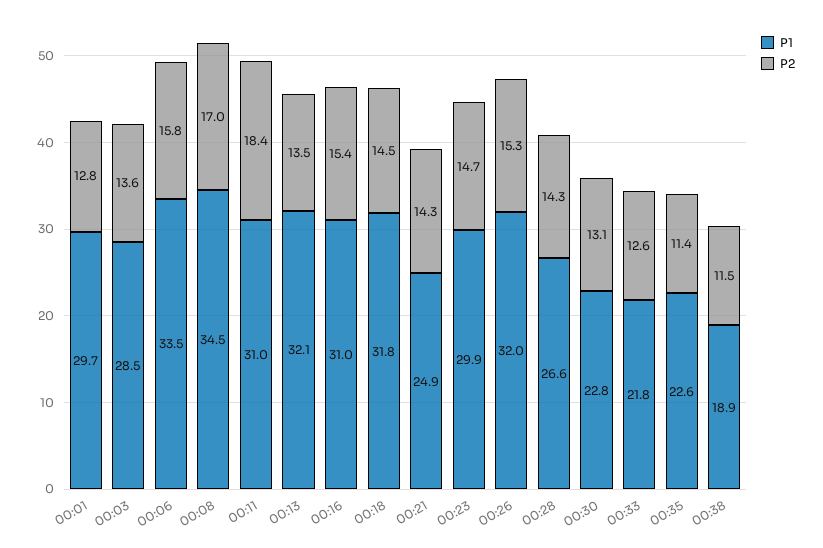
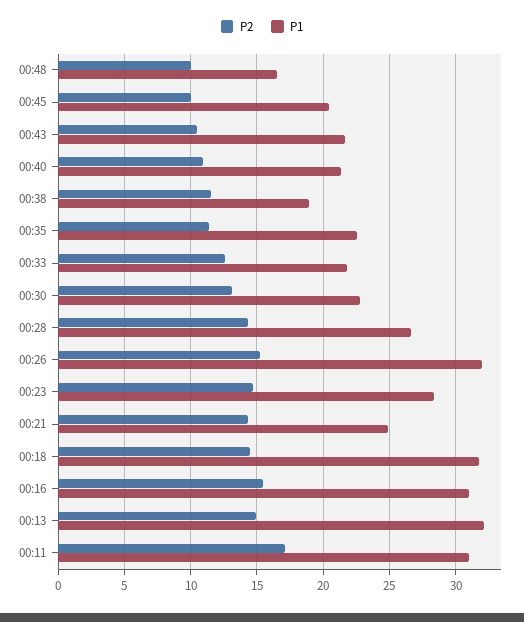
P1, 00:01: 29.7 -> none
P2, 00:01: 12.8 -> none
P1, 00:03: 28.5 -> none
P2, 00:03: 13.6 -> none
P1, 00:06: 33.5 -> none
P2, 00:06: 15.8 -> none
P1, 00:08: 34.5 -> none
P2, 00:08: 17 -> none
P2, 00:11: 18.4 -> 17
P2, 00:13: 13.5 -> 15
P1, 00:23: 29.9 -> 28.5
P2, 00:48: none -> 10
P1, 00:48: none -> 16.5
P2, 00:45: none -> 10
P1, 00:45: none -> 20.5
P2, 00:43: none -> 10.5
P1, 00:43: none -> 21.5
P2, 00:40: none -> 11
P1, 00:40: none -> 21.5

